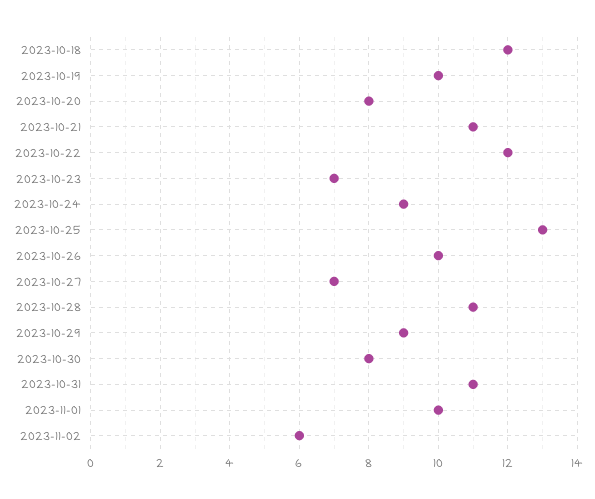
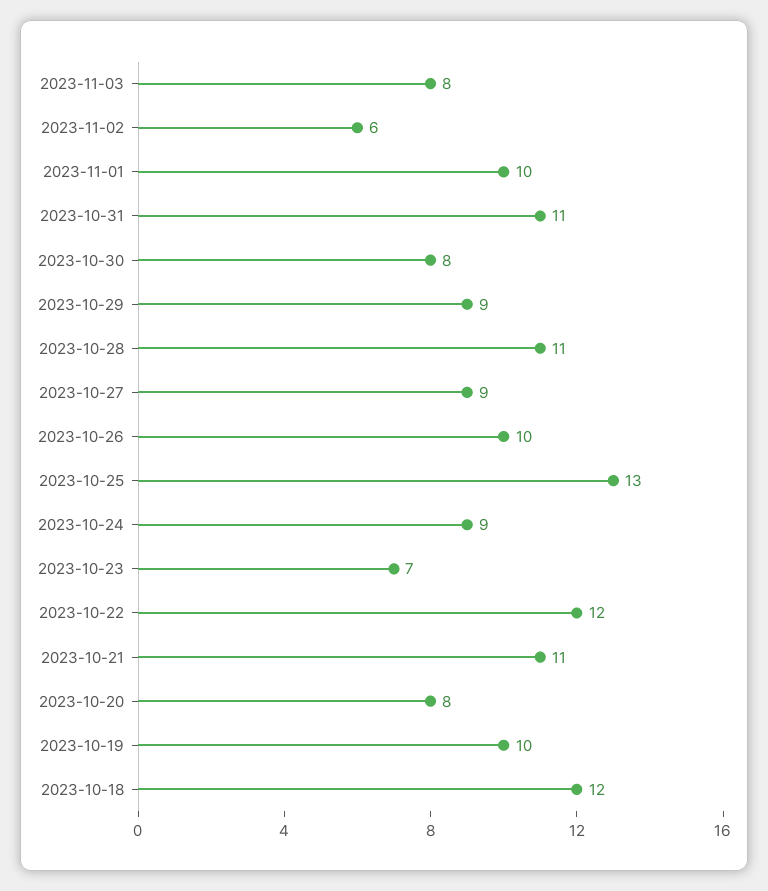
2023-10-27: 7 -> 9
2023-11-03: none -> 8

